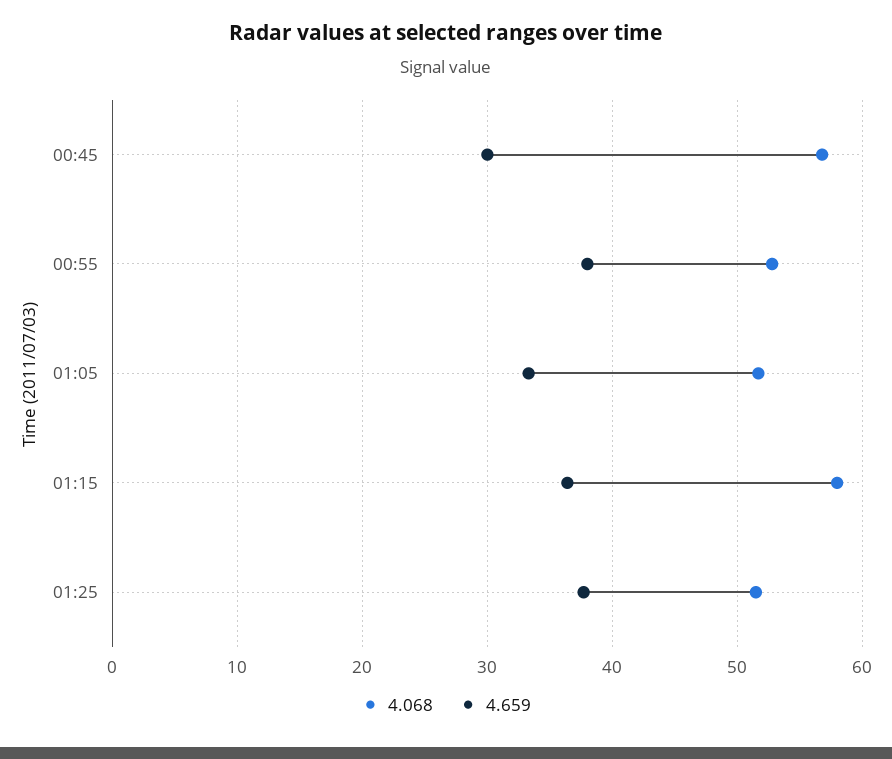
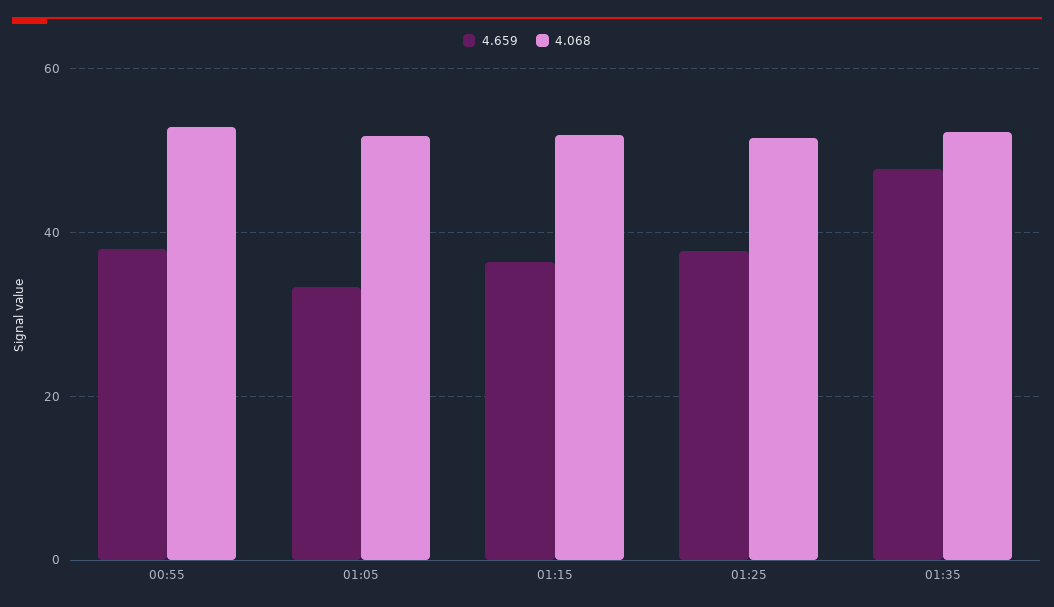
4.068, 00:45: 57 -> none
4.659, 00:45: 30 -> none
4.068, 01:15: 58 -> 52
4.659, 01:35: none -> 48
4.068, 01:35: none -> 52

